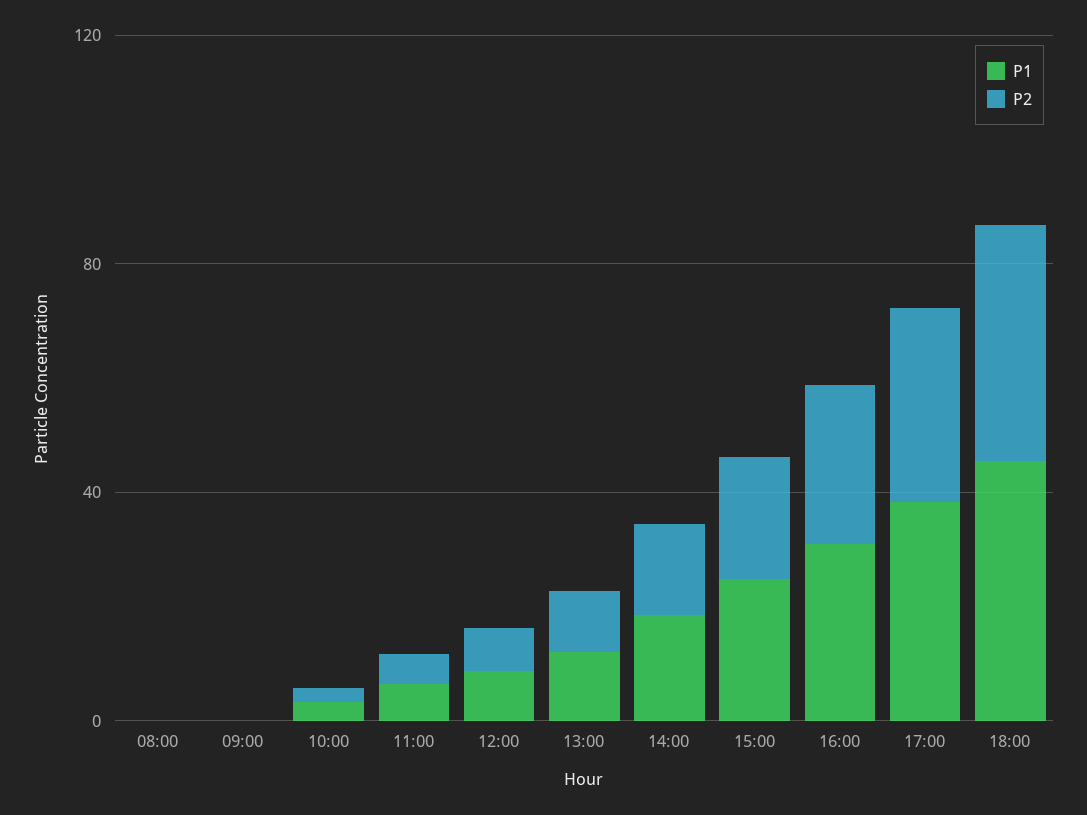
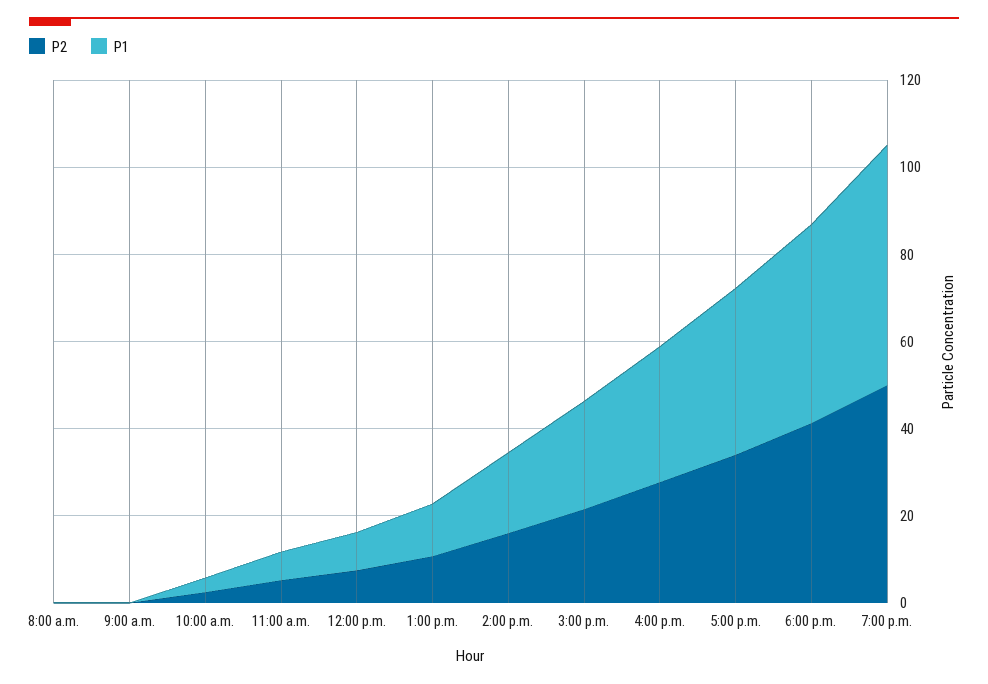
P2, 7:00 p.m.: none -> 50
P1, 7:00 p.m.: none -> 55

